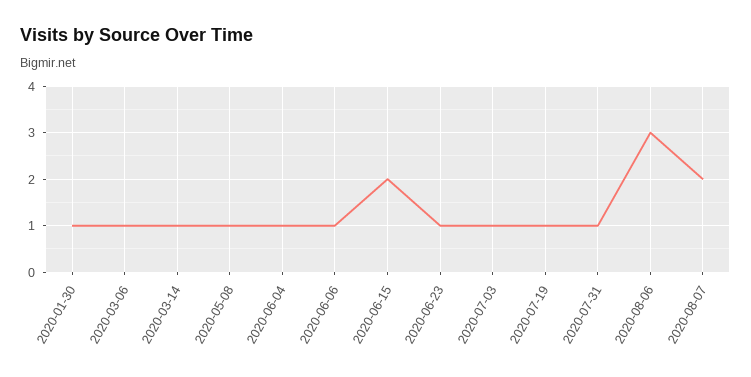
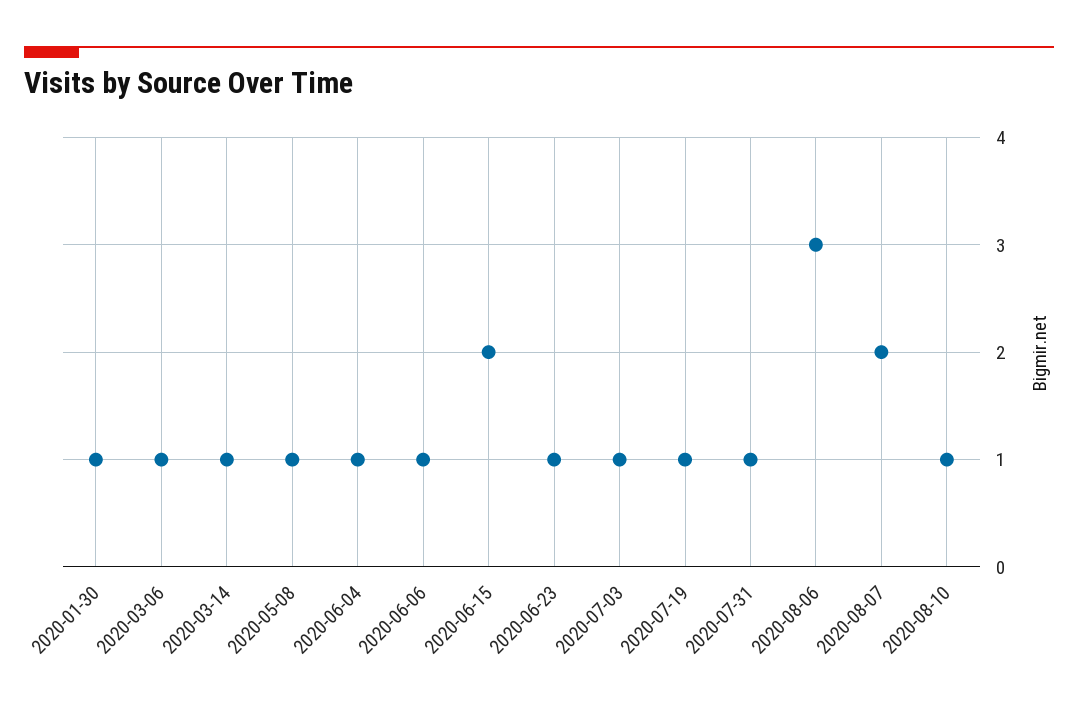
2020-08-10: none -> 1

